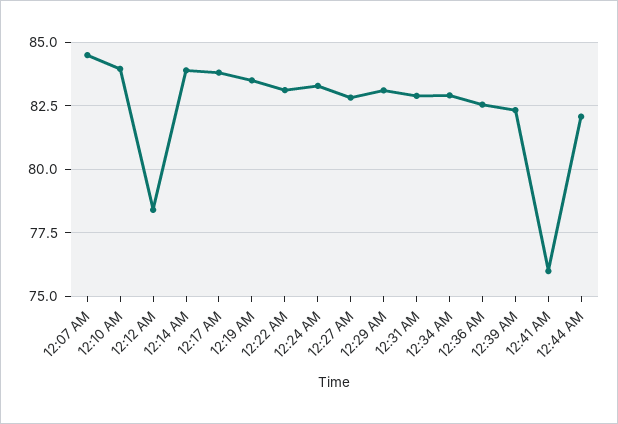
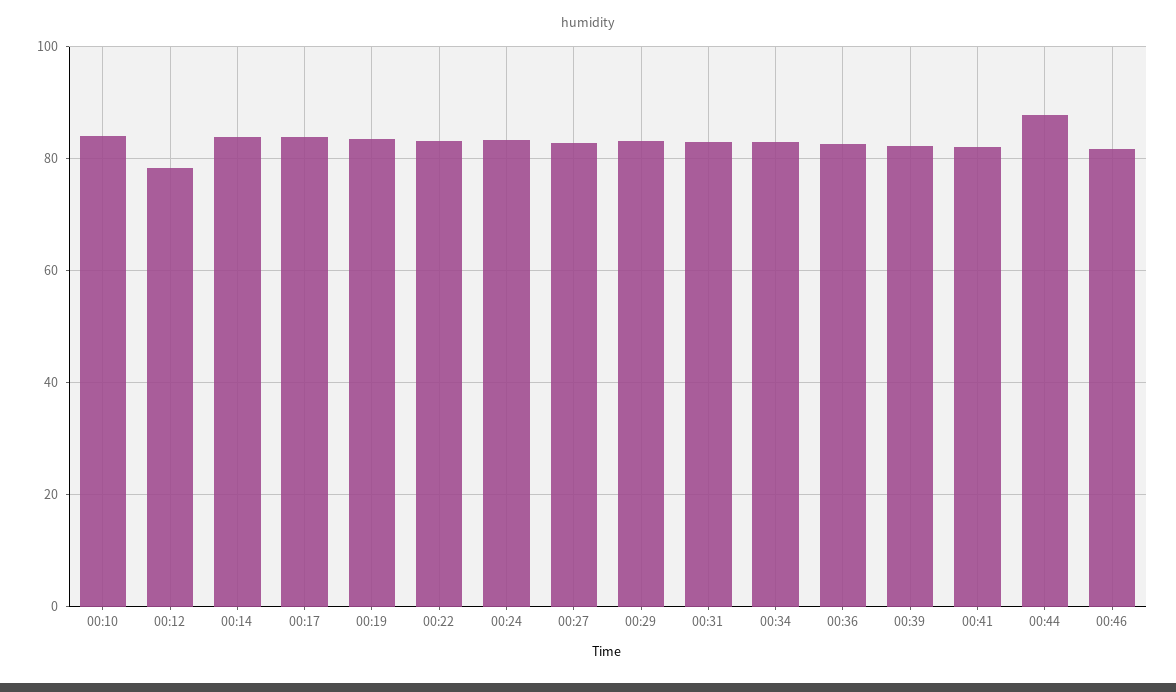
12:07 AM: 84.5 -> none
12:41 AM: 76 -> 82
12:44 AM: 82 -> 88
00:46: none -> 82

